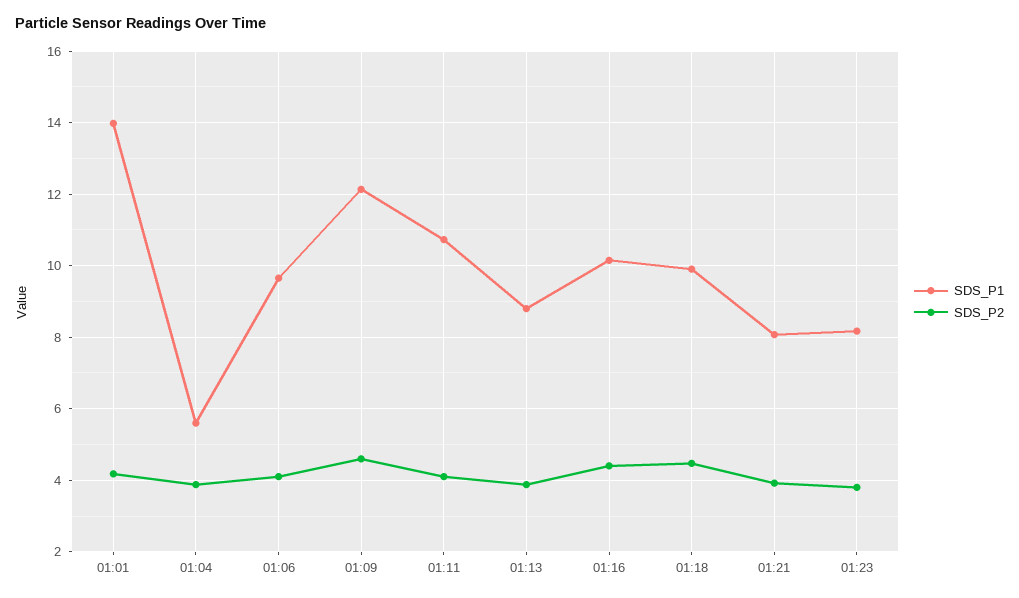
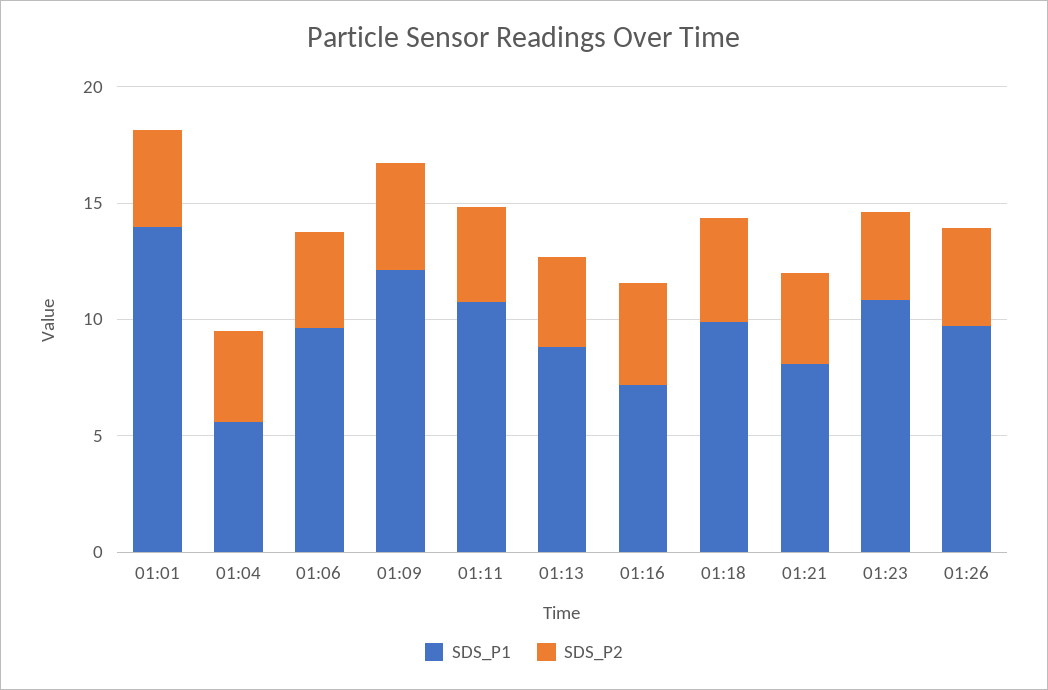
SDS_P1, 01:16: 10.2 -> 7
SDS_P1, 01:23: 8.2 -> 11
SDS_P1, 01:26: none -> 10
SDS_P2, 01:26: none -> 4

